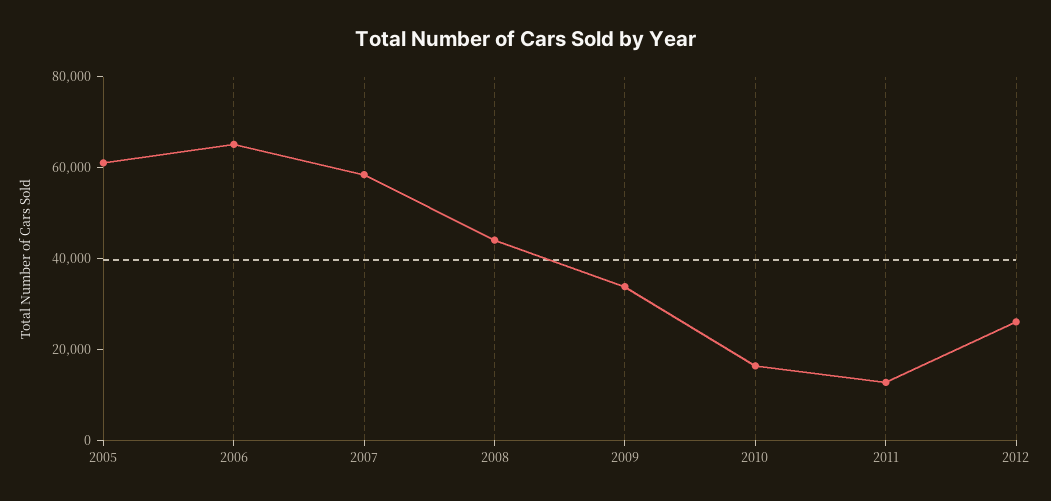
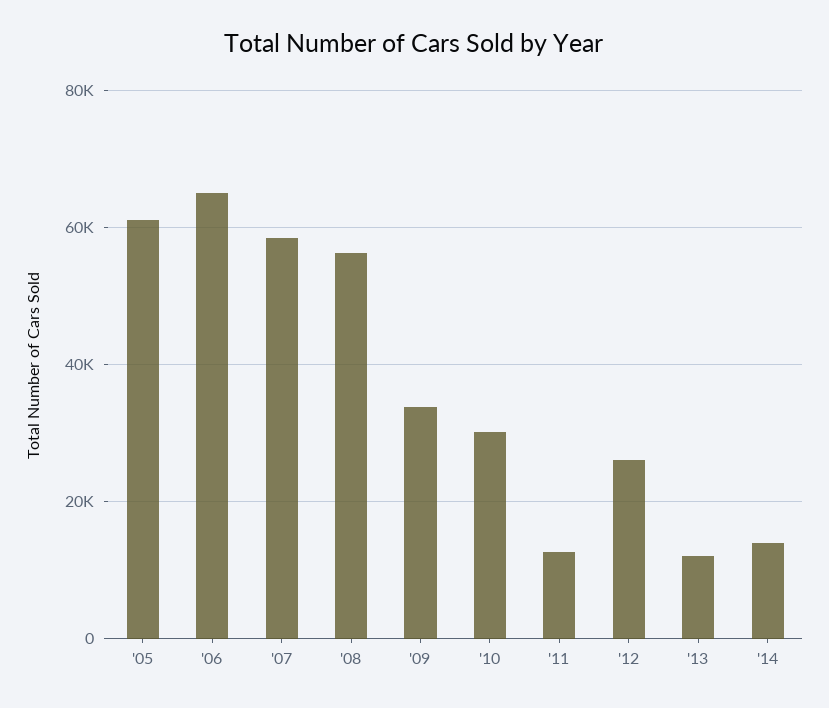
2008: 45000 -> 56000
2010: 15000 -> 30000
'13: none -> 12000
'14: none -> 14000

